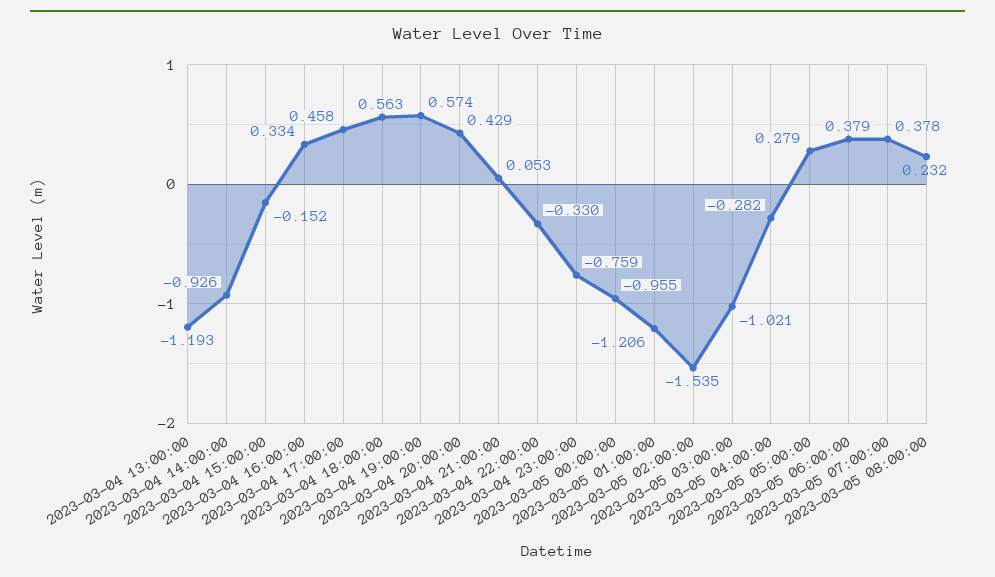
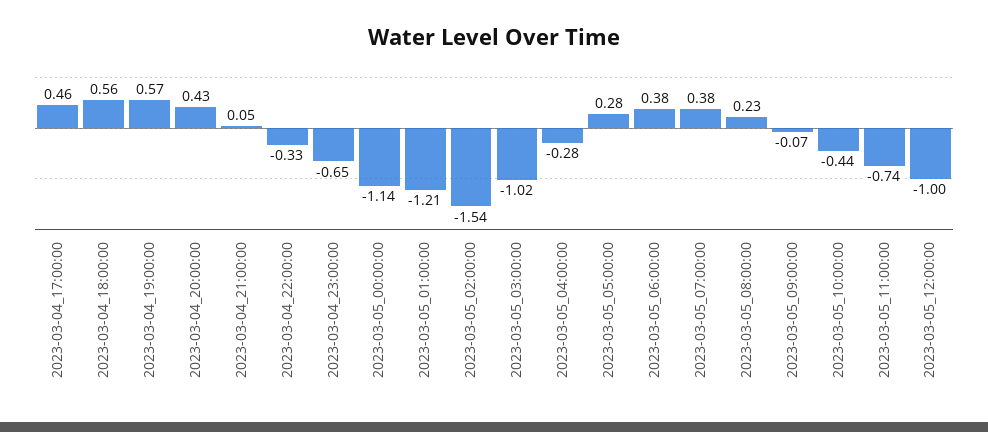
2023-03-04 13:00:00: -1.193 -> none
2023-03-04 14:00:00: -0.926 -> none
2023-03-04 15:00:00: -0.152 -> none
2023-03-04 16:00:00: 0.334 -> none
2023-03-04 23:00:00: -0.759 -> -0.65
2023-03-05 00:00:00: -0.955 -> -1.14
2023-03-05_09:00:00: none -> -0.07
2023-03-05_10:00:00: none -> -0.44
2023-03-05_11:00:00: none -> -0.74
2023-03-05_12:00:00: none -> -1

